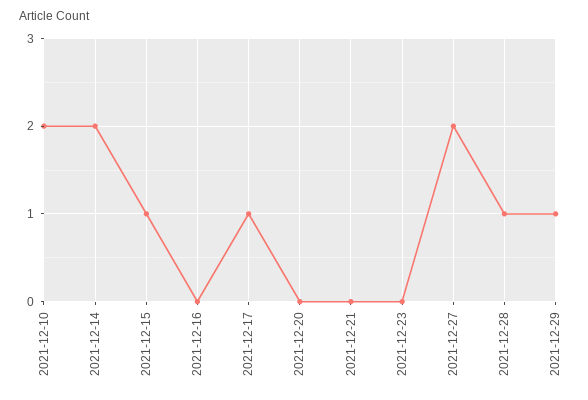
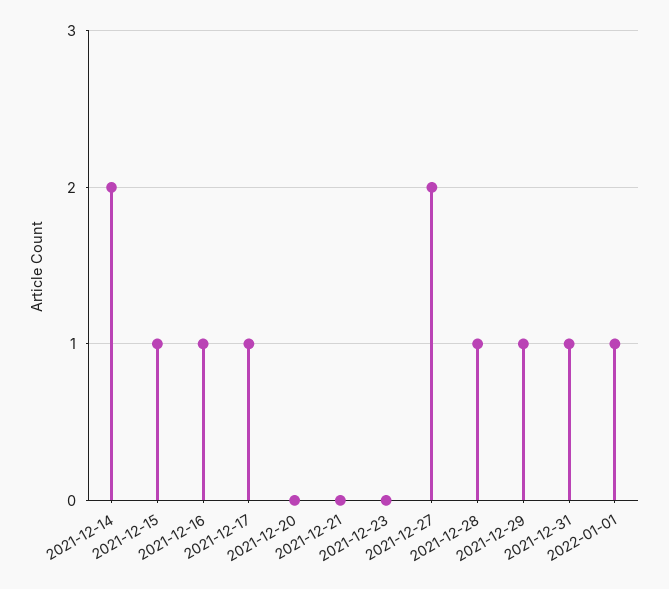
2021-12-10: 2 -> none
2021-12-16: 0 -> 1
2021-12-31: none -> 1
2022-01-01: none -> 1

